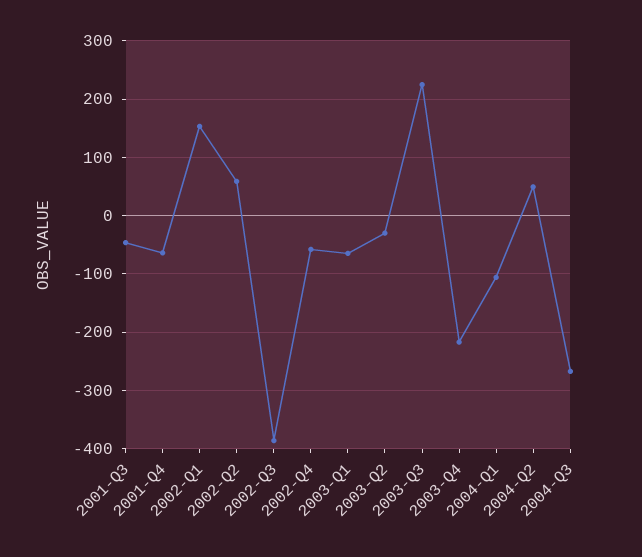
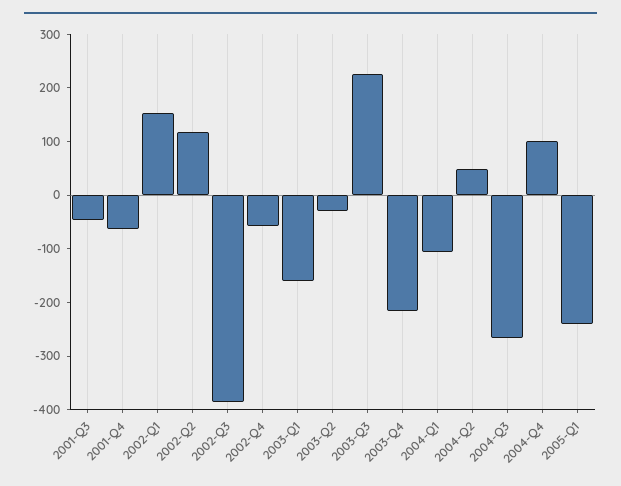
2002-Q2: 60 -> 120
2003-Q1: -60 -> -160
2004-Q4: none -> 100
2005-Q1: none -> -240

